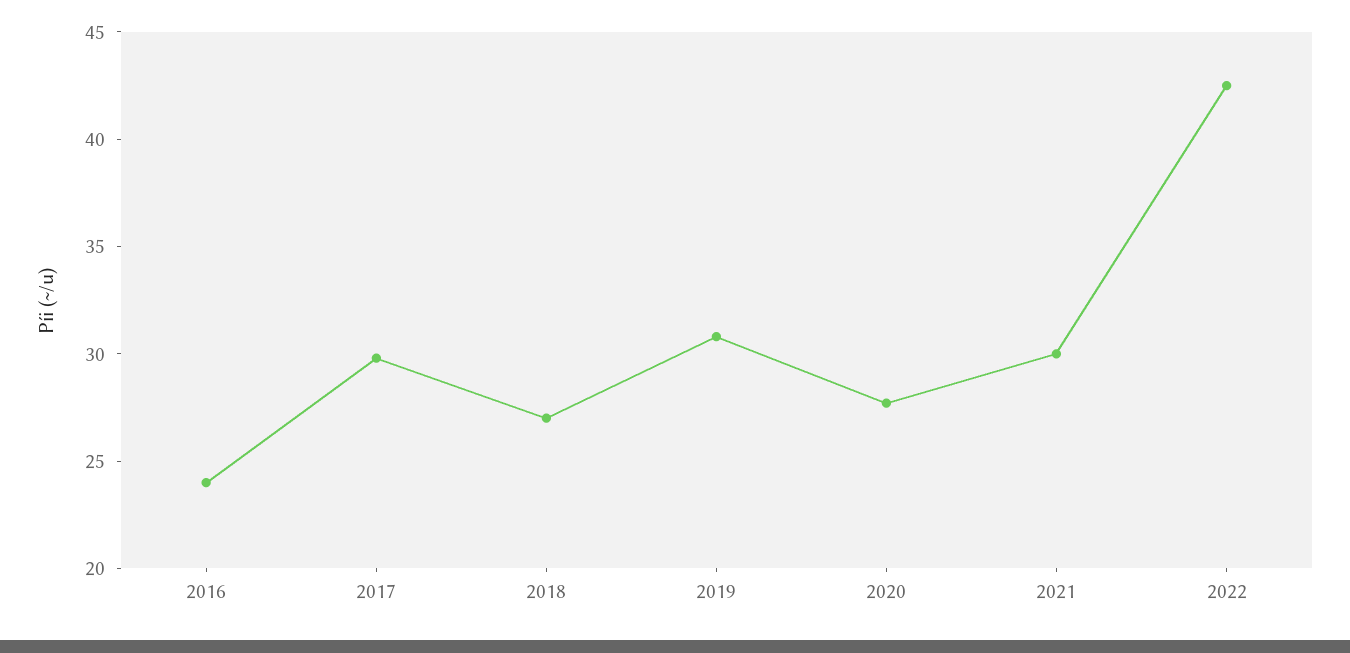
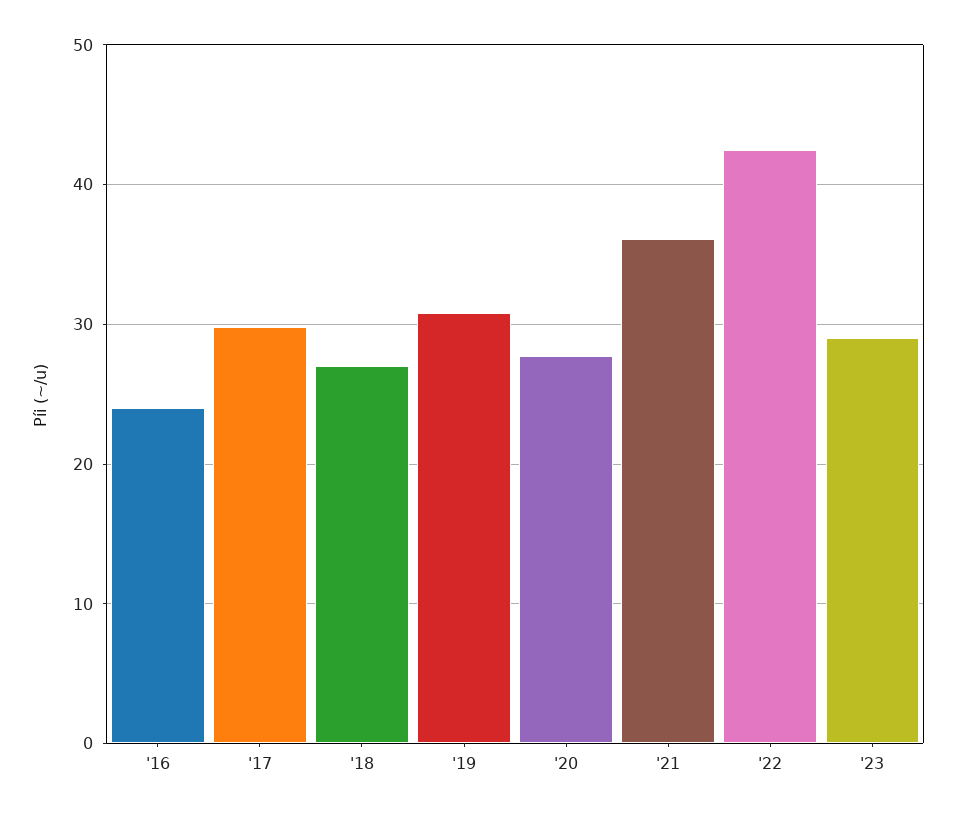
2021: 30 -> 36
'23: none -> 29

